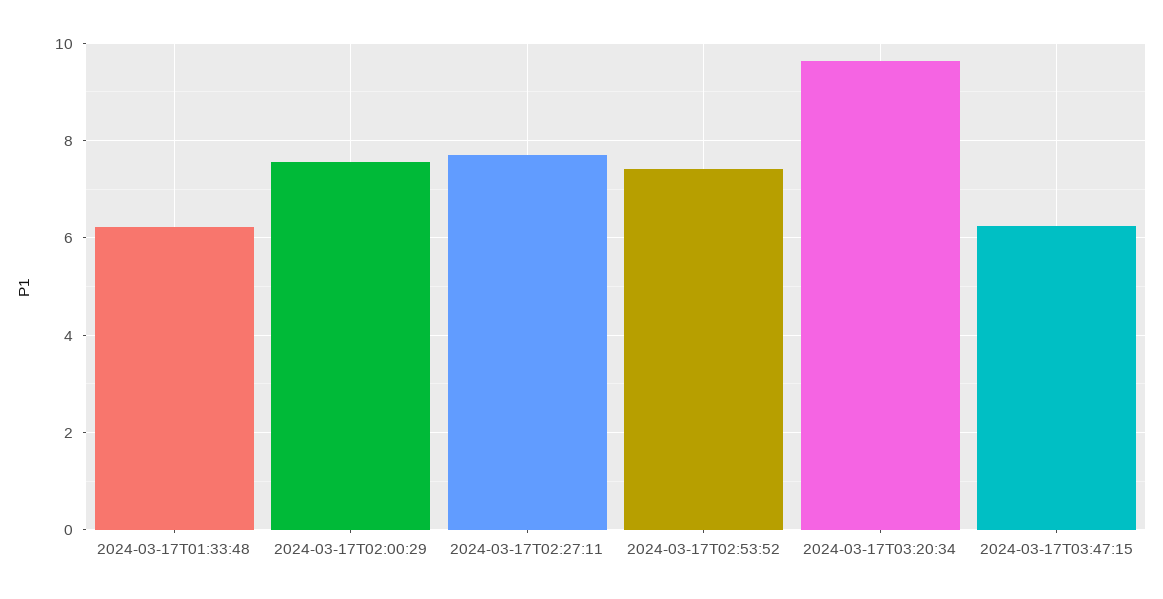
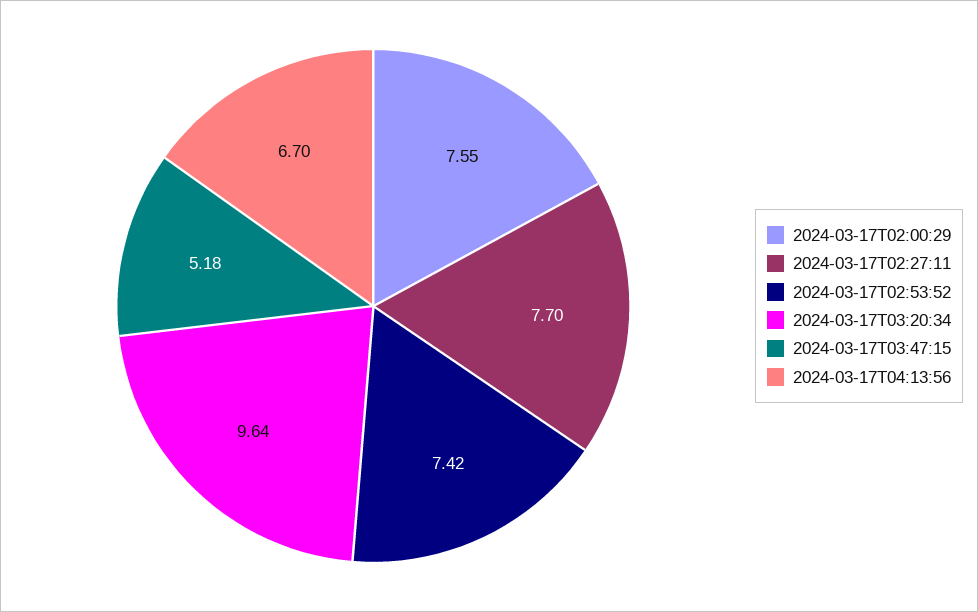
2024-03-17T01:33:48: 6.2 -> none
2024-03-17T03:47:15: 6.2 -> 5.18
2024-03-17T04:13:56: none -> 6.7

